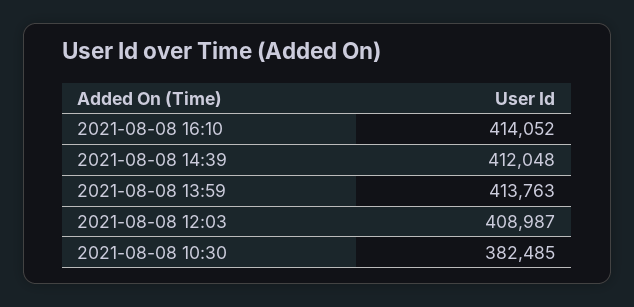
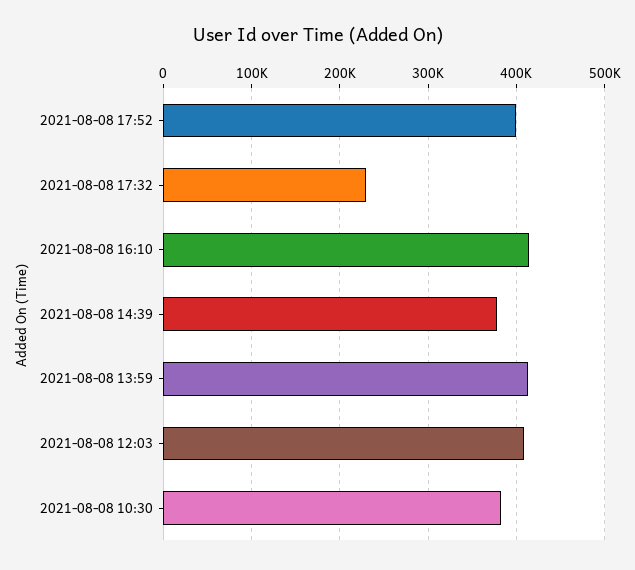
2021-08-08 14:39: 412048 -> 380000
2021-08-08 17:52: none -> 400000
2021-08-08 17:32: none -> 230000

